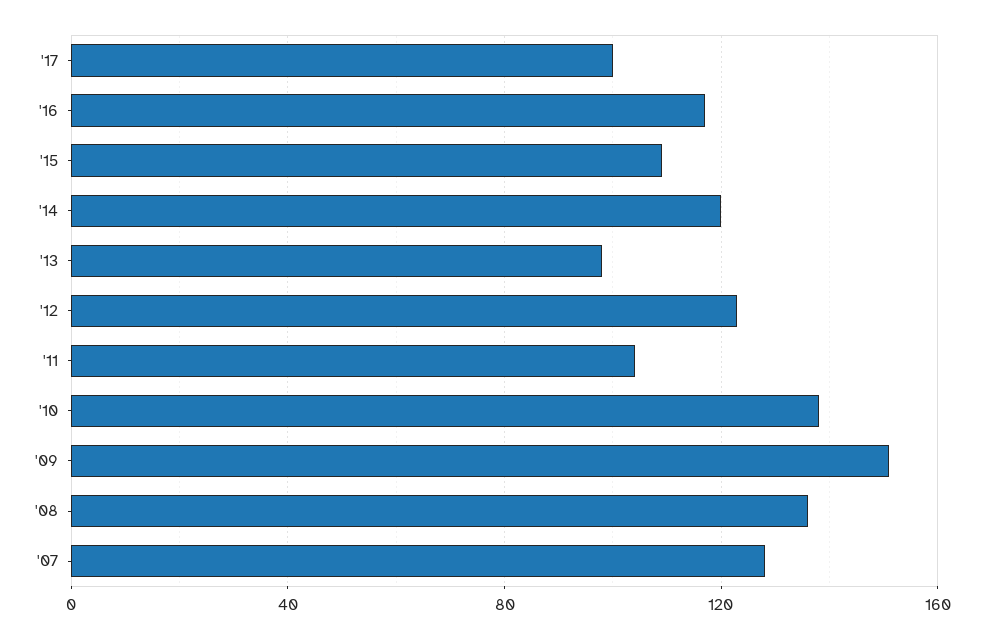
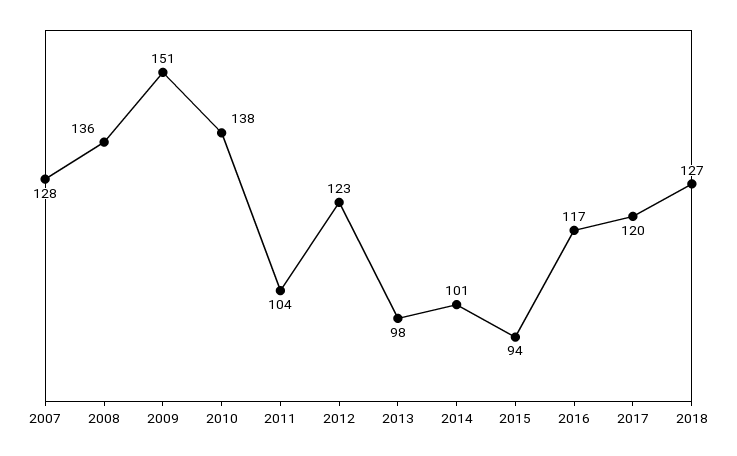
'17: 100 -> 120
'15: 110 -> 94
'14: 120 -> 101
2018: none -> 127

